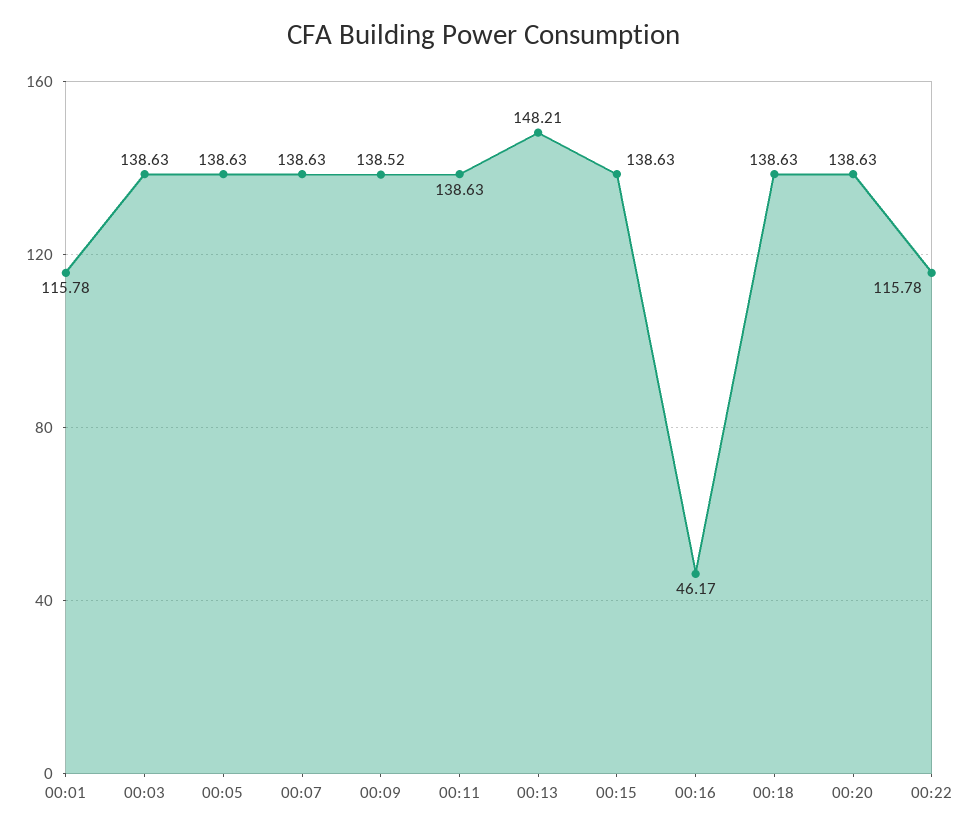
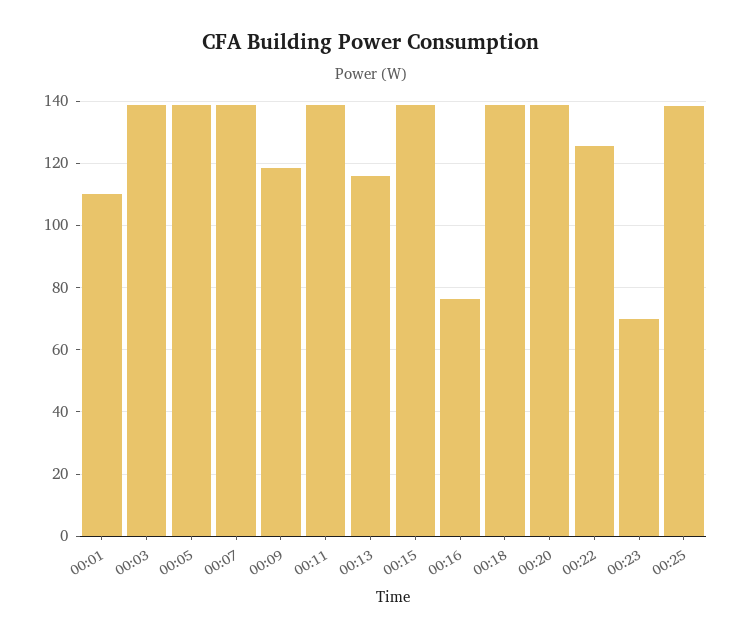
00:01: 115.78 -> 110
00:09: 138.52 -> 118
00:13: 148.21 -> 116
00:16: 46.17 -> 76
00:22: 115.78 -> 126
00:23: none -> 70
00:25: none -> 138

